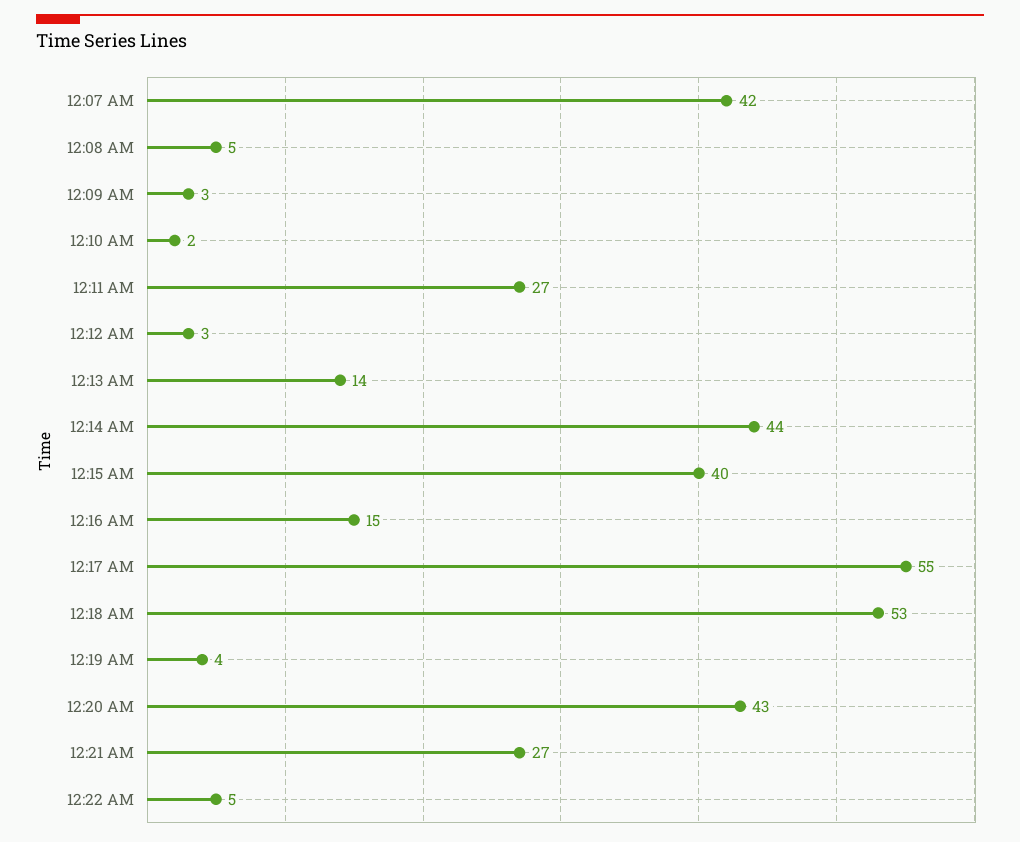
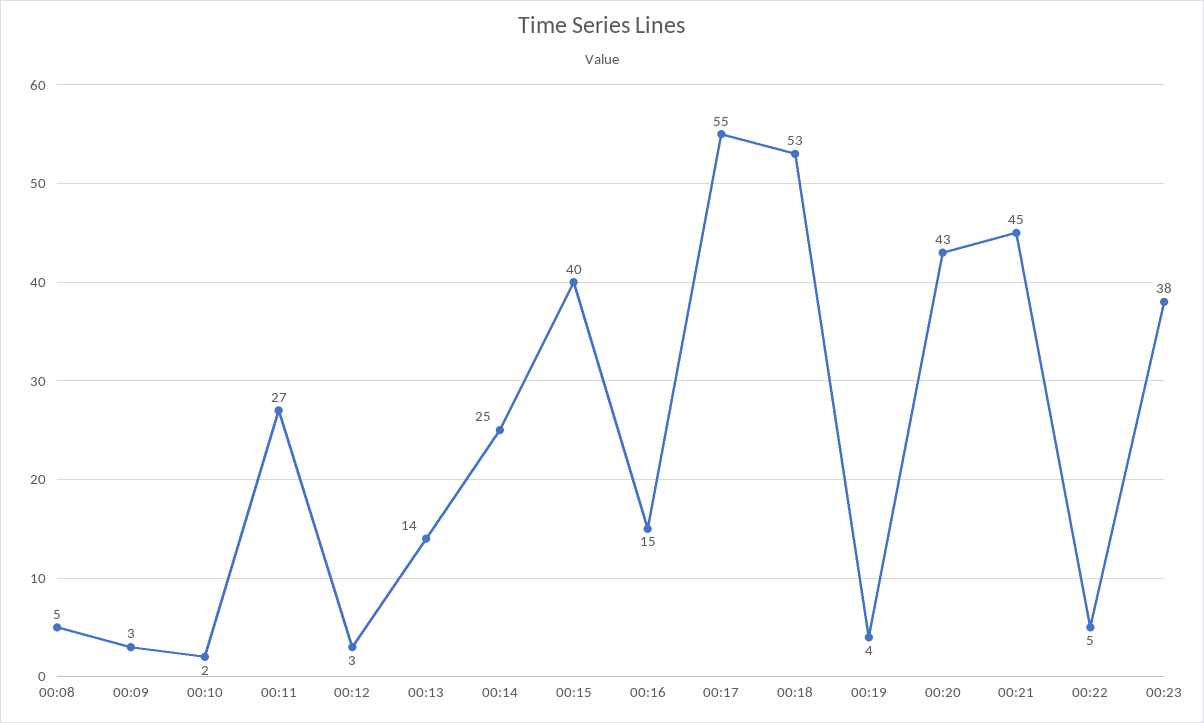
12:07 AM: 42 -> none
12:14 AM: 44 -> 25
12:21 AM: 27 -> 45
00:23: none -> 38

